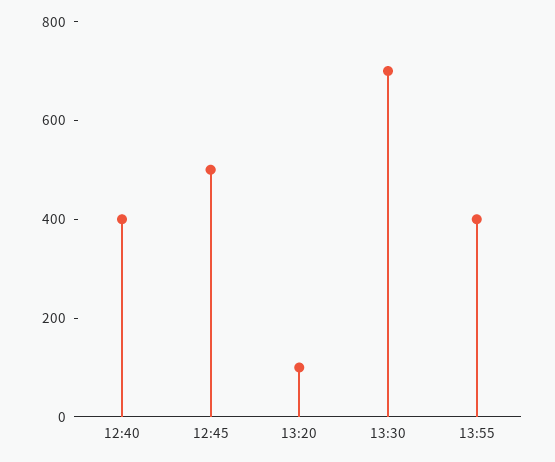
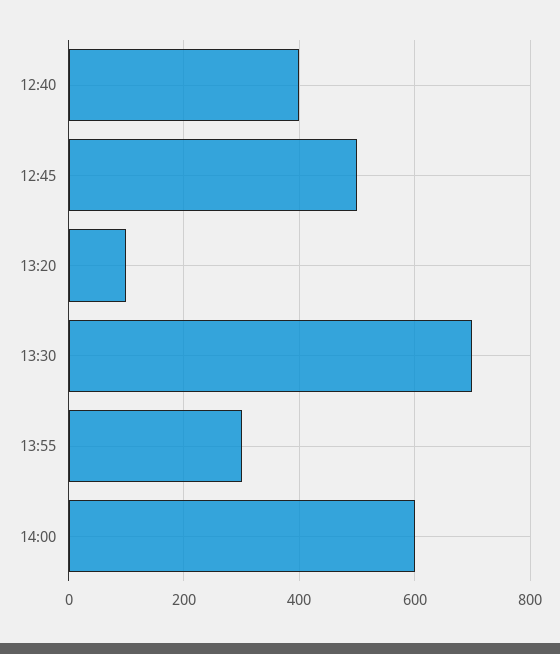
13:55: 400 -> 300
14:00: none -> 600

